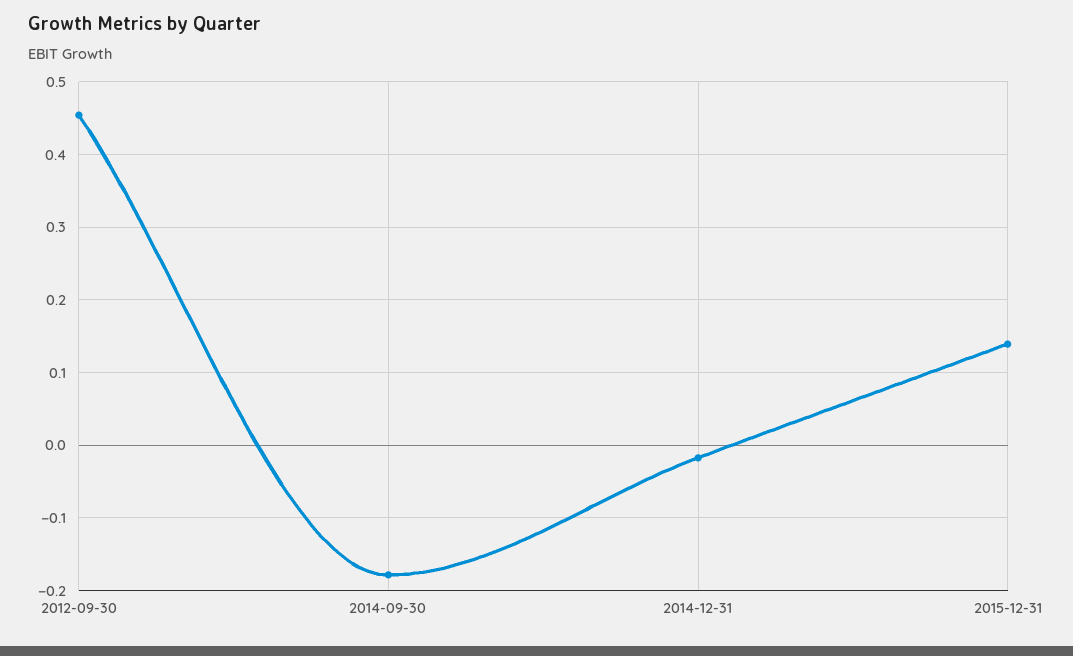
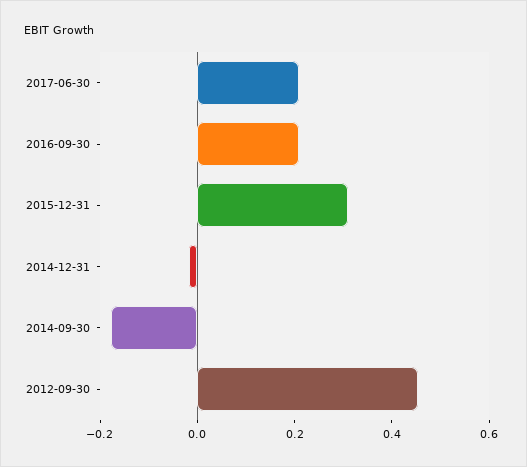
2015-12-31: 0.14 -> 0.3
2017-06-30: none -> 0.2
2016-09-30: none -> 0.2

